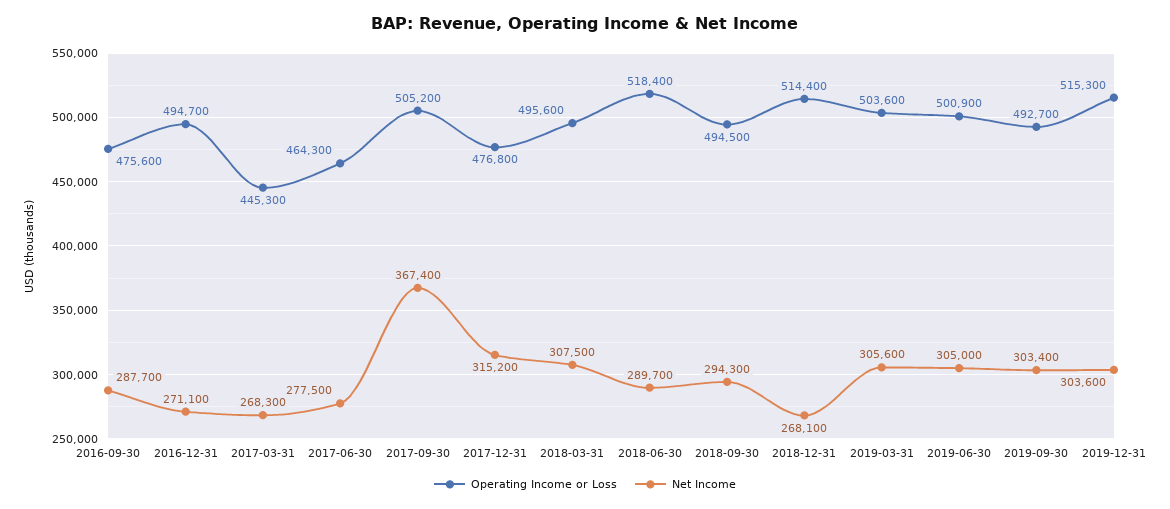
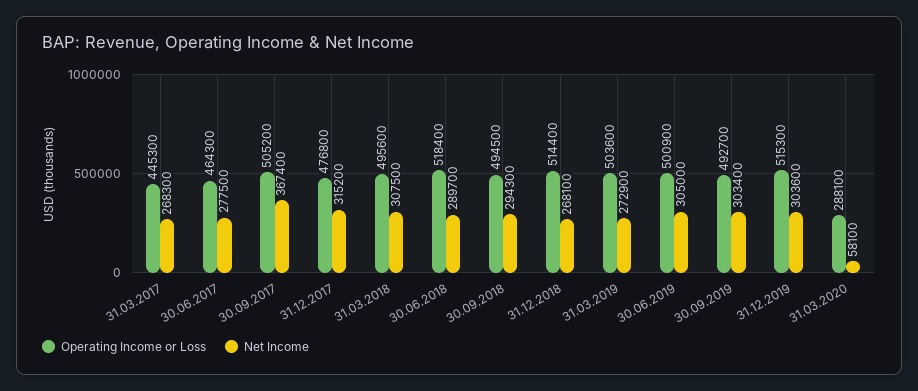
Operating Income or Loss, 2016-09-30: 475600 -> none
Net Income, 2016-09-30: 287700 -> none
Operating Income or Loss, 2016-12-31: 494700 -> none
Net Income, 2016-12-31: 271100 -> none
Net Income, 2019-03-31: 305600 -> 272900
Operating Income or Loss, 31.03.2020: none -> 288100
Net Income, 31.03.2020: none -> 58100

